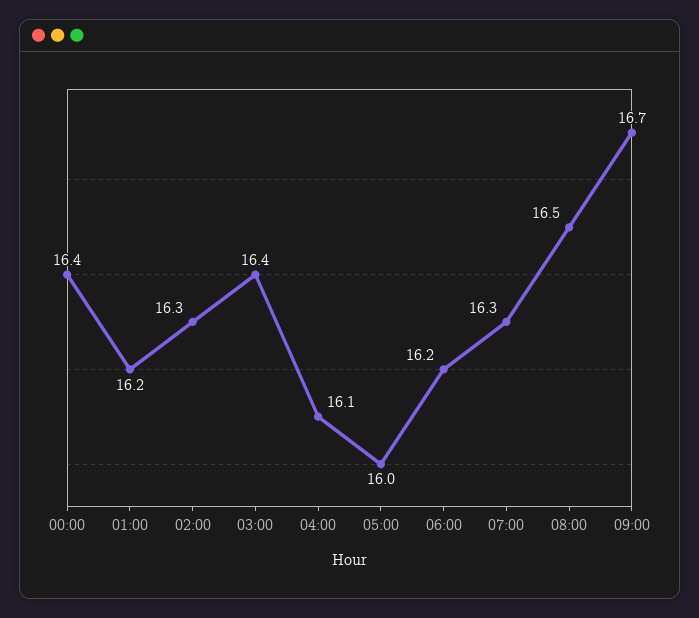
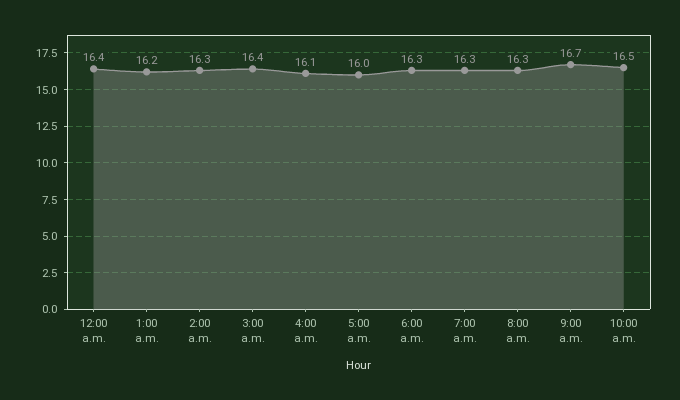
06:00: 16.2 -> 16.3
08:00: 16.5 -> 16.3
10:00 a.m.: none -> 16.5

